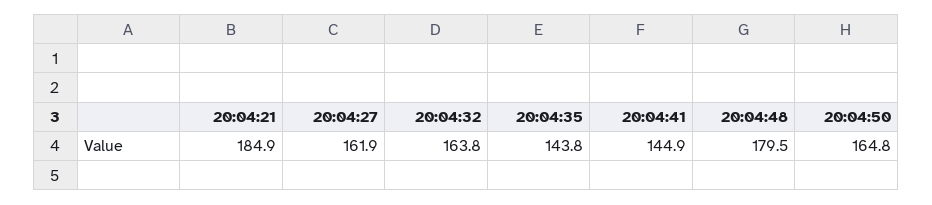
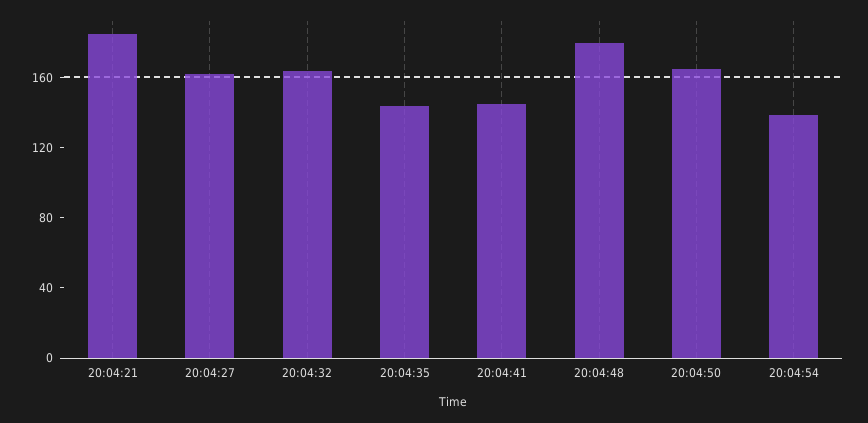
20:04:54: none -> 140

